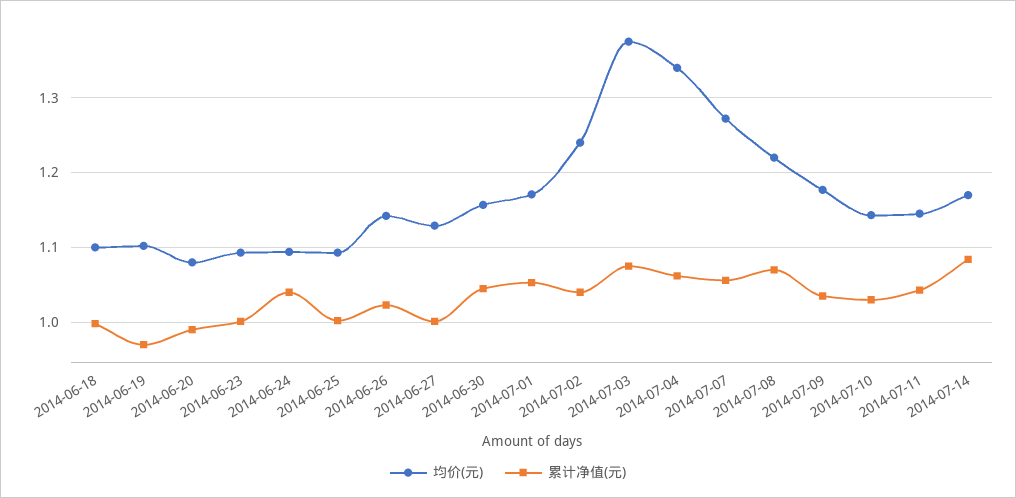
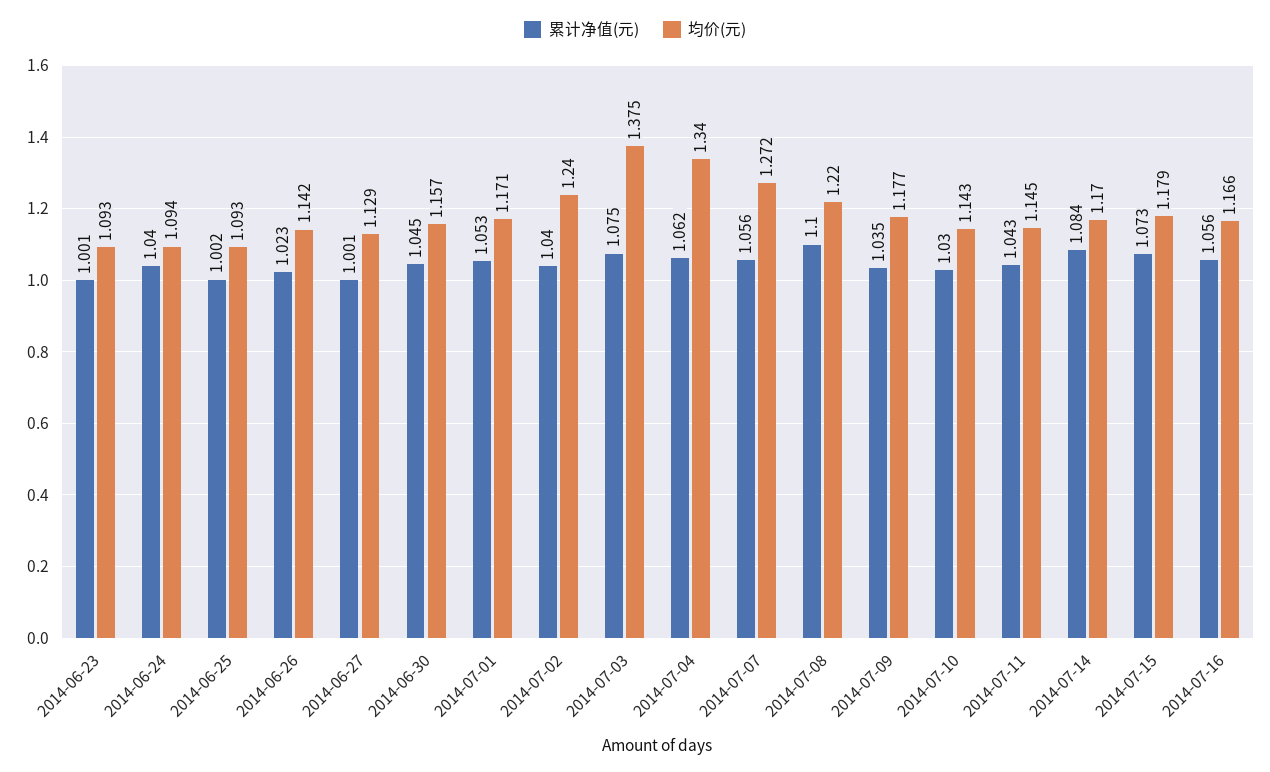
均价(元), 2014-06-18: 1.1 -> none
累计净值(元), 2014-06-18: 1 -> none
均价(元), 2014-06-19: 1.1 -> none
累计净值(元), 2014-06-19: 0.97 -> none
均价(元), 2014-06-20: 1.08 -> none
累计净值(元), 2014-06-20: 0.99 -> none
累计净值(元), 2014-07-08: 1.07 -> 1.1
累计净值(元), 2014-07-15: none -> 1.073
均价(元), 2014-07-15: none -> 1.179
累计净值(元), 2014-07-16: none -> 1.056
均价(元), 2014-07-16: none -> 1.166

